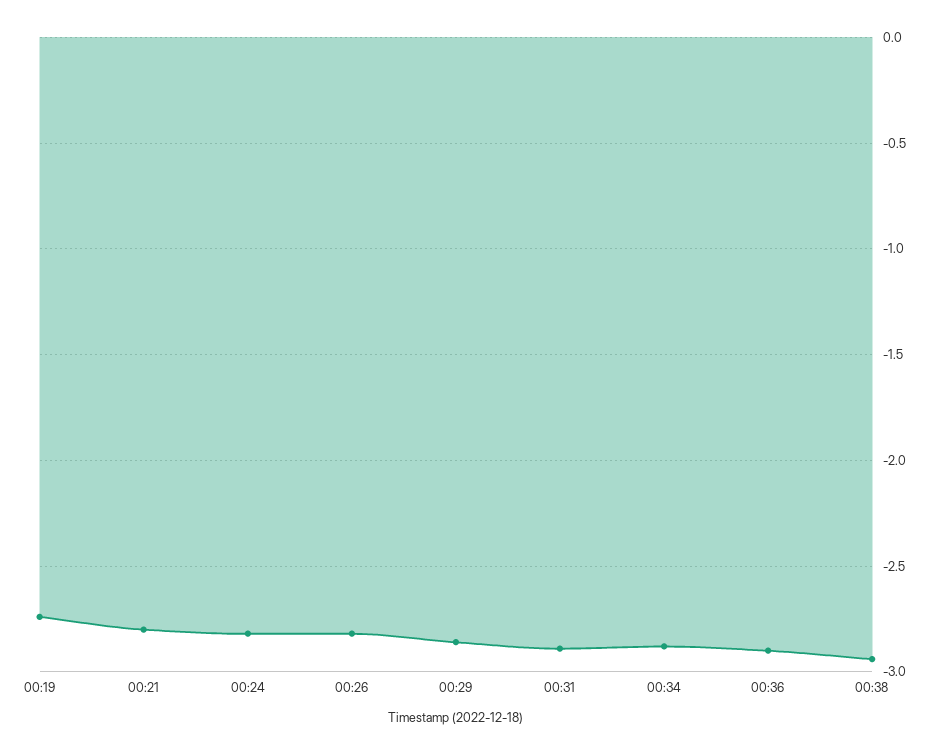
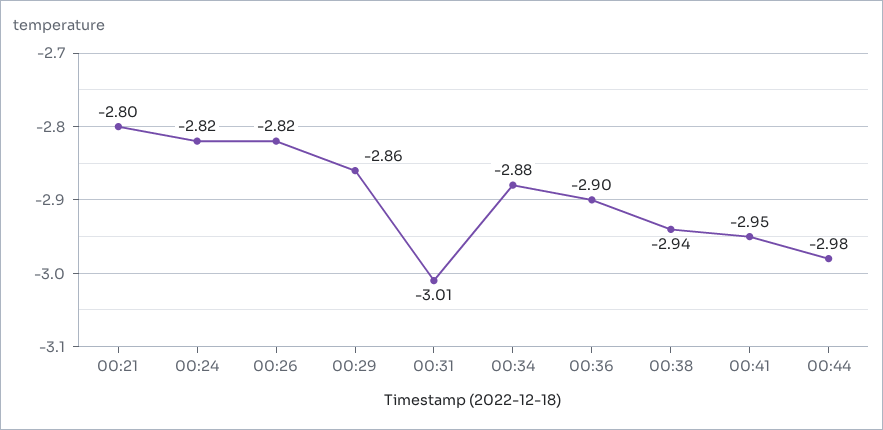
00:19: -2.75 -> none
00:31: -2.9 -> -3.01
00:41: none -> -2.95
00:44: none -> -2.98

